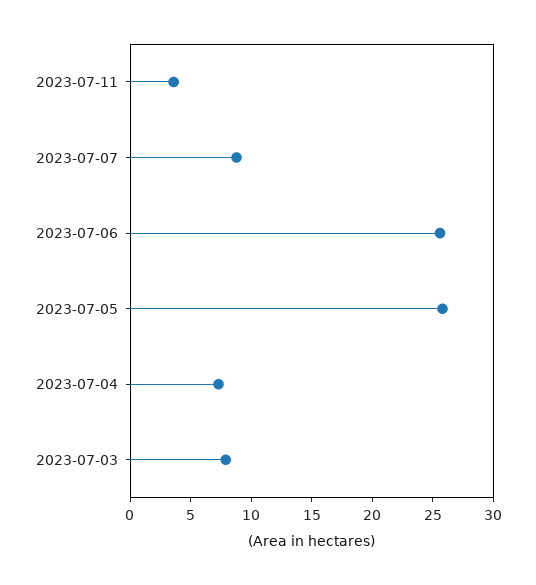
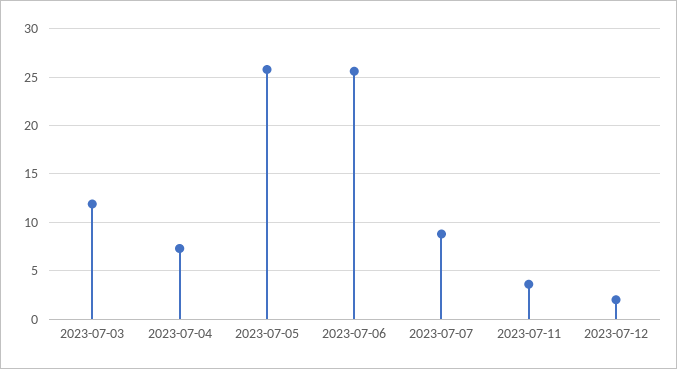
2023-07-03: 8 -> 12
2023-07-12: none -> 2

